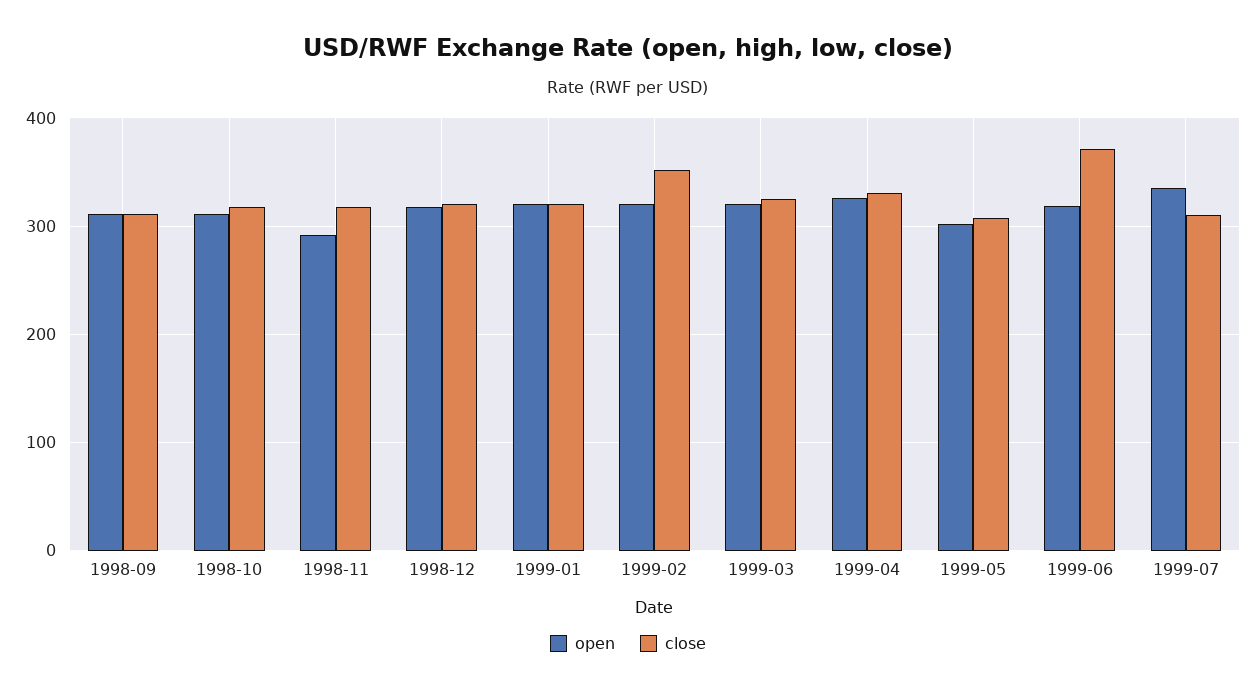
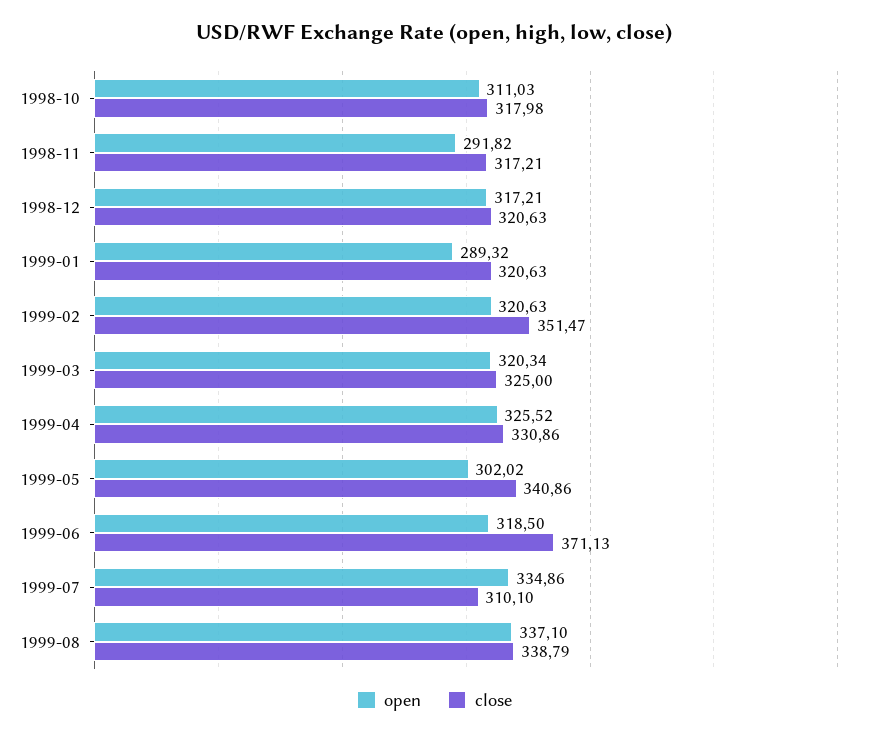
open, 1998-09: 310 -> none
close, 1998-09: 310 -> none
open, 1999-01: 320 -> 289.32
close, 1999-05: 310 -> 340.86
open, 1999-08: none -> 337.1
close, 1999-08: none -> 338.79

